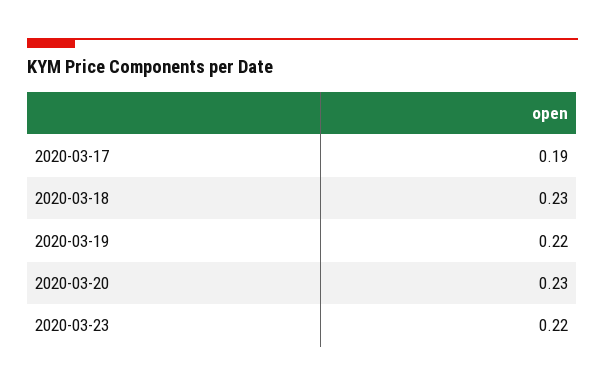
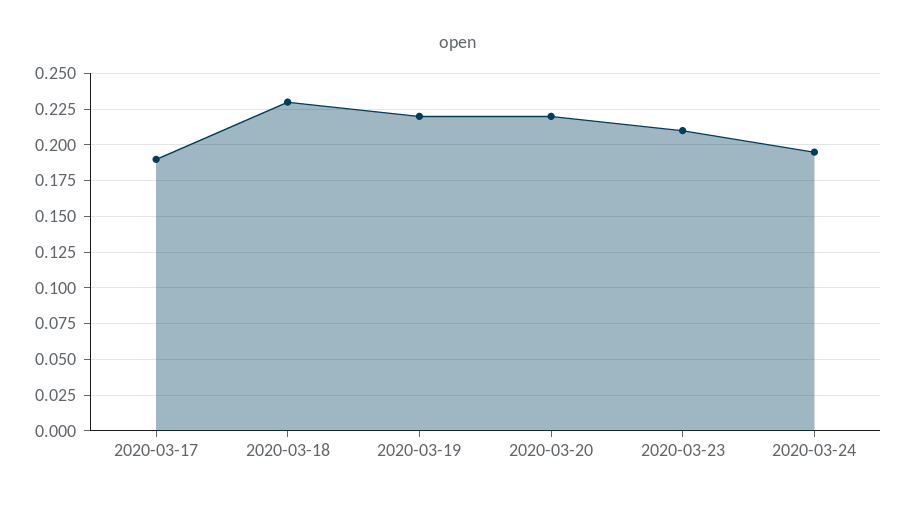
2020-03-20: 0.23 -> 0.22
2020-03-23: 0.22 -> 0.21
2020-03-24: none -> 0.195

